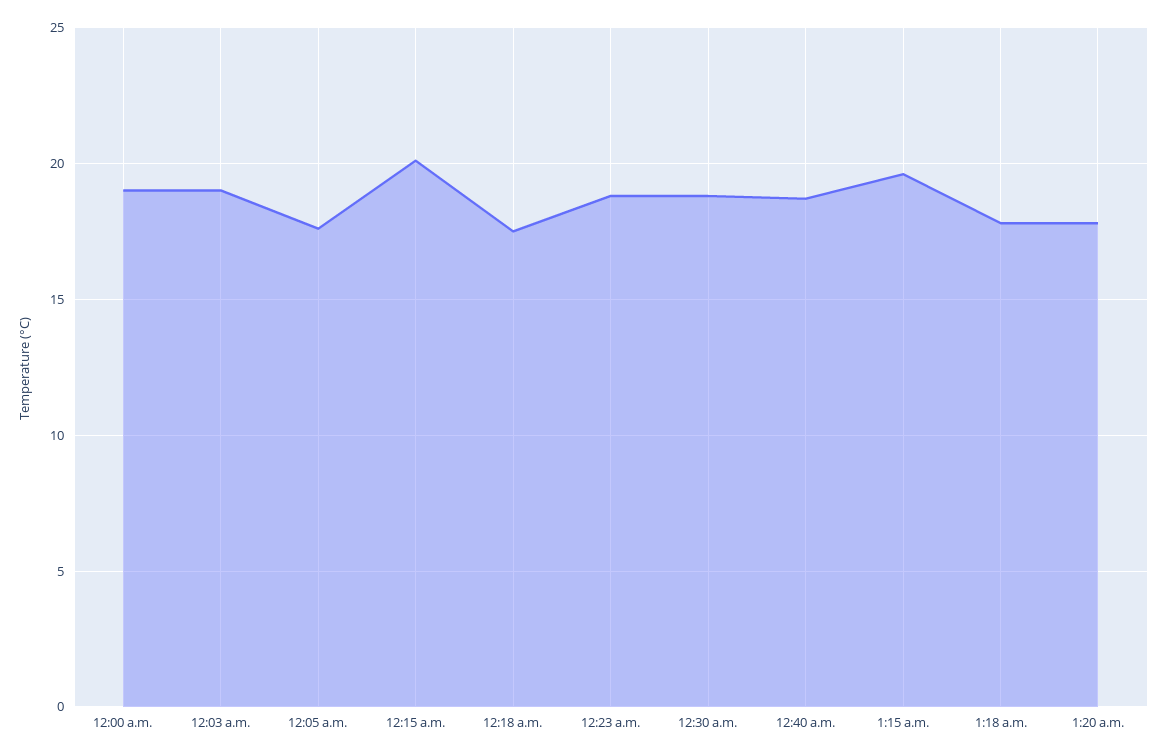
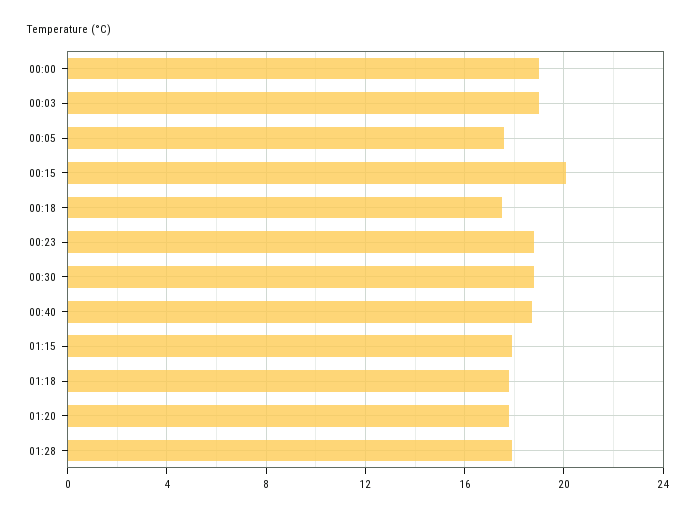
1:15 a.m.: 19.5 -> 18
01:28: none -> 18

